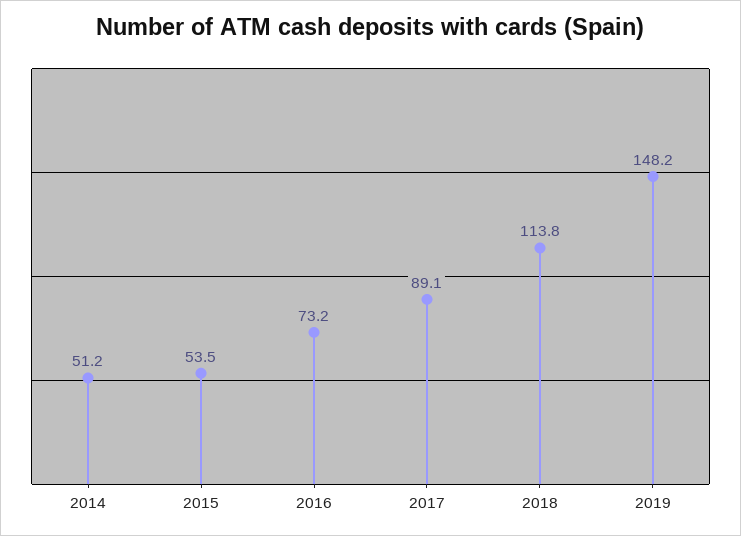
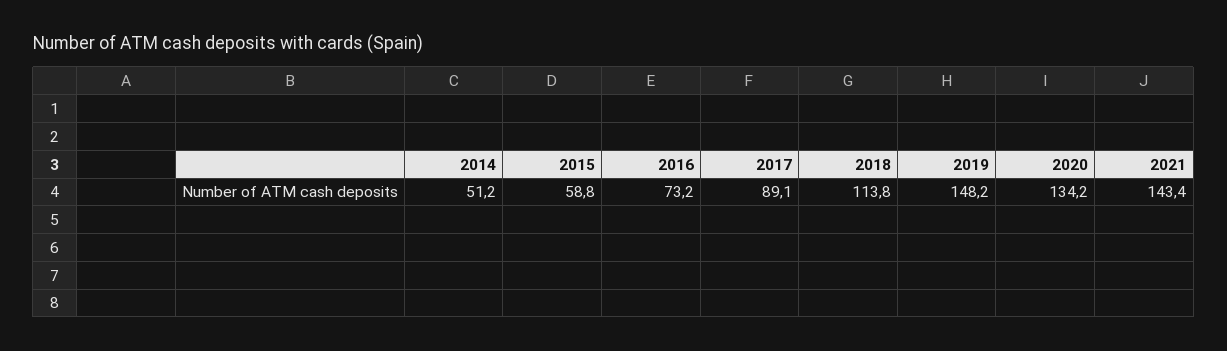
2015: 53.5 -> 58.8
2020: none -> 134.2
2021: none -> 143.4

